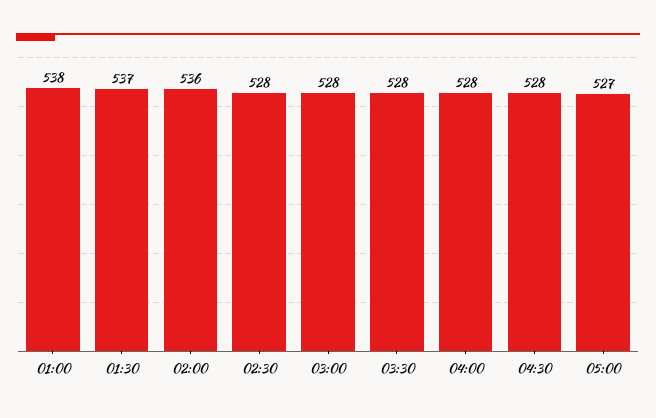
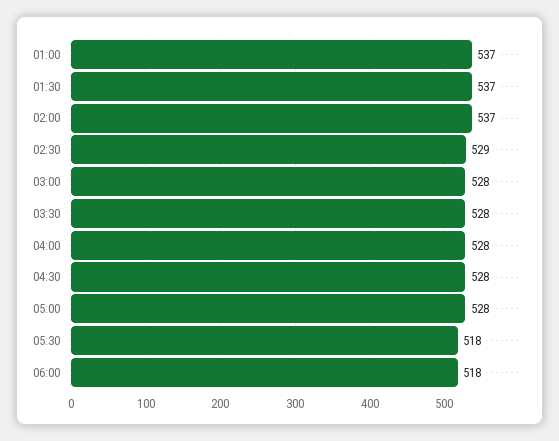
01:00: 538 -> 537
02:00: 536 -> 537
02:30: 528 -> 529
05:00: 527 -> 528
05:30: none -> 518
06:00: none -> 518

